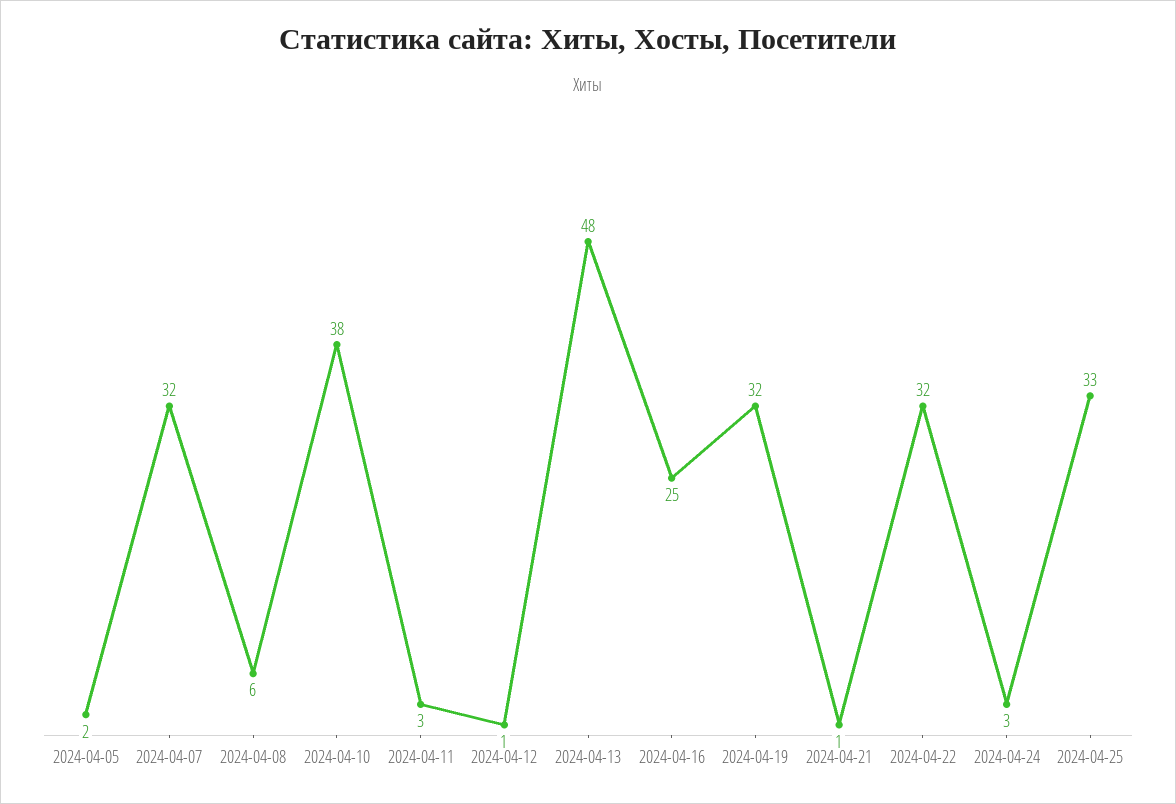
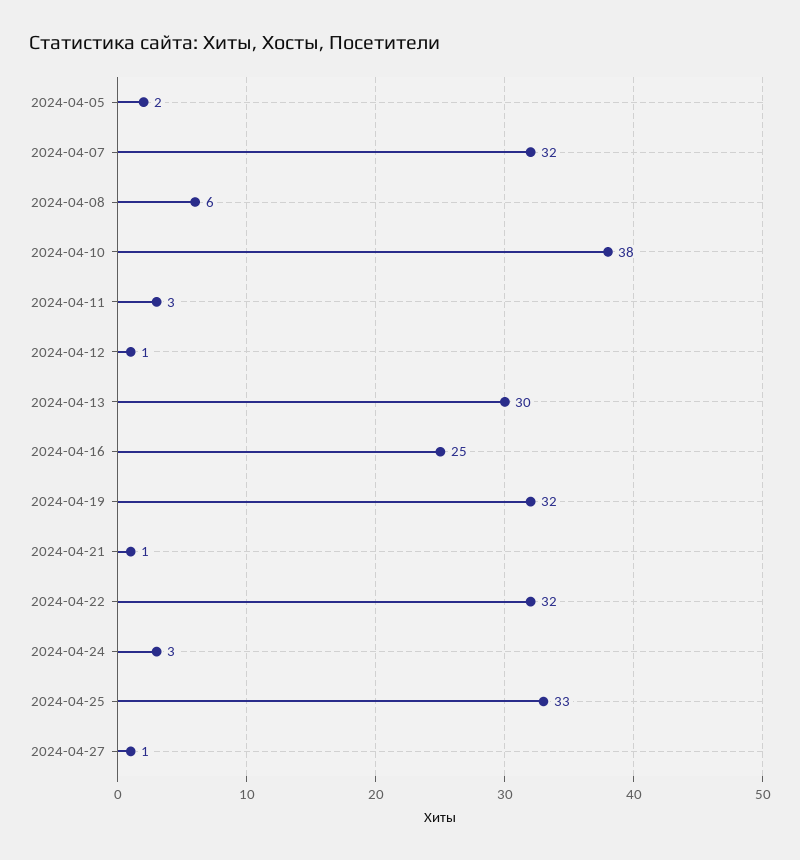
2024-04-13: 48 -> 30
2024-04-27: none -> 1

